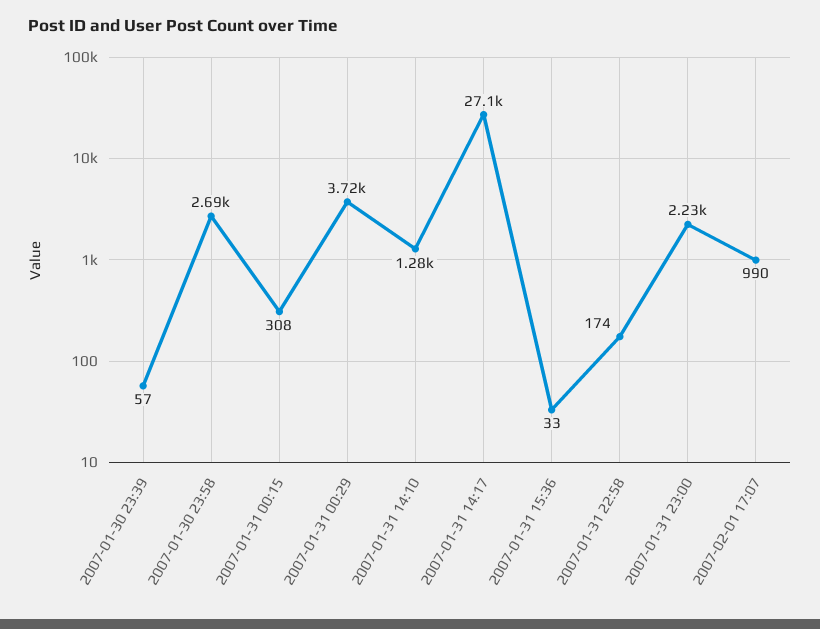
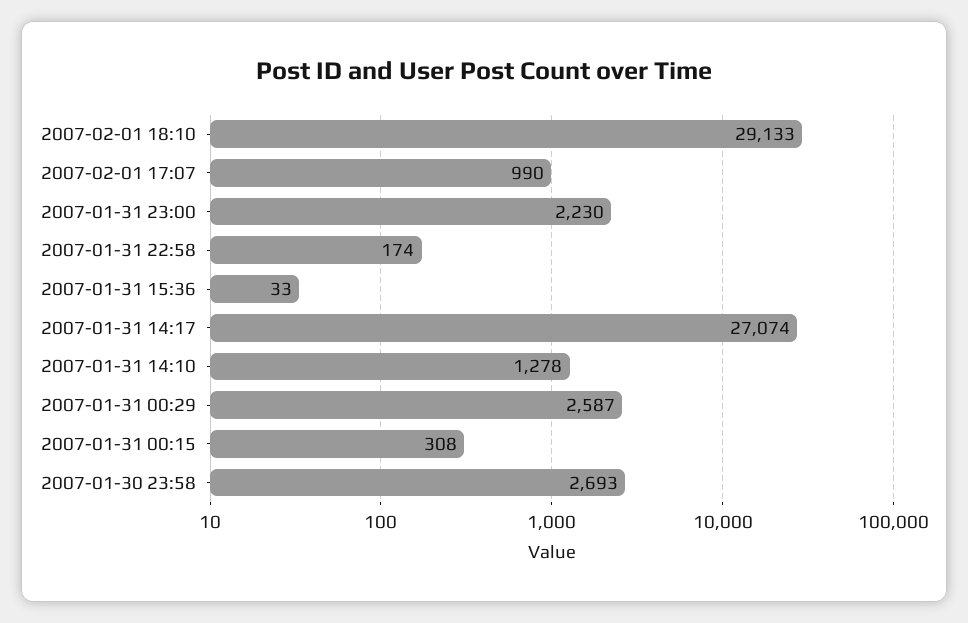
2007-01-30 23:39: 57 -> none
2007-01-31 00:29: 3720 -> 2587
2007-02-01 18:10: none -> 29133

